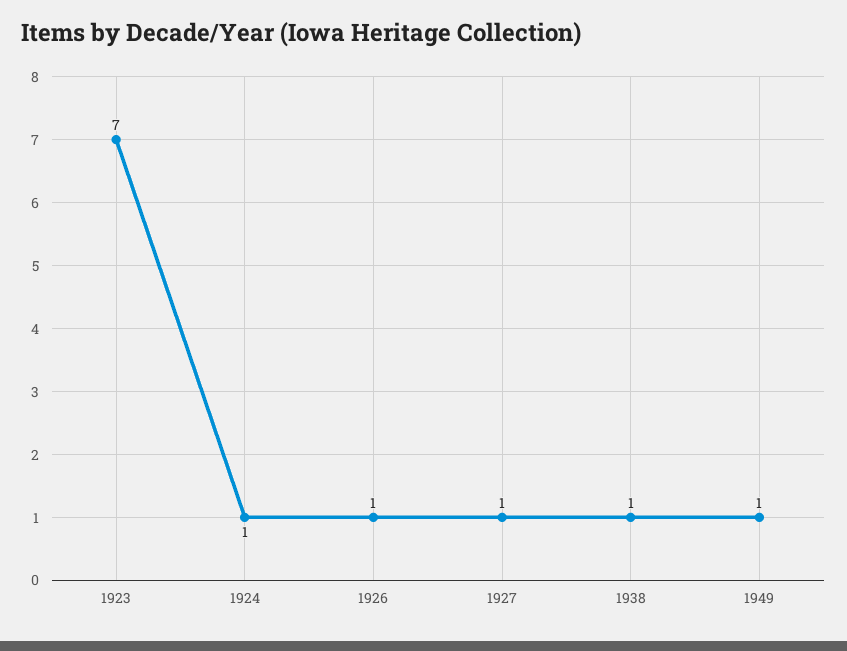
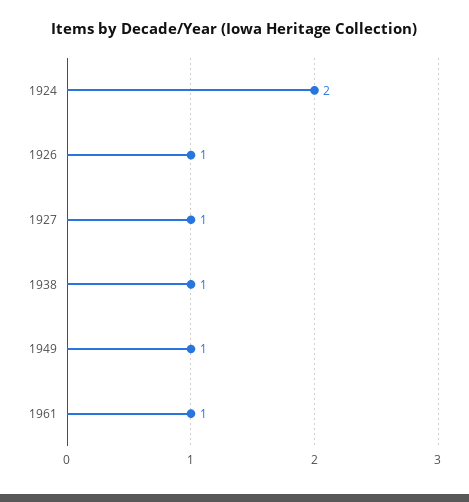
1923: 7 -> none
1924: 1 -> 2
1961: none -> 1

